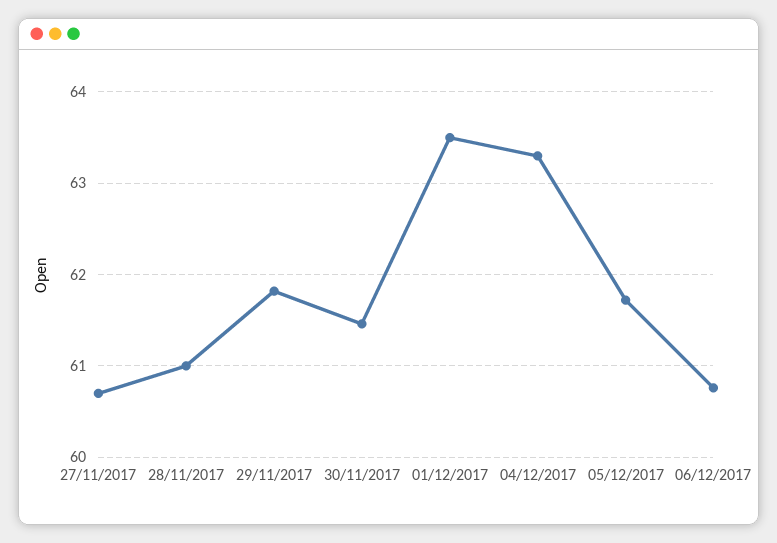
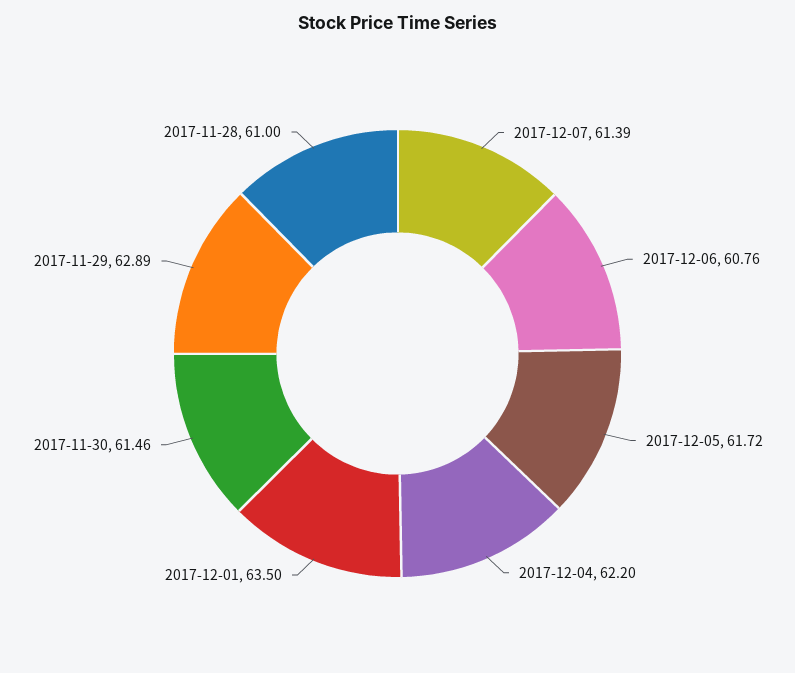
27/11/2017: 60.7 -> none
29/11/2017: 61.8 -> 62.89
04/12/2017: 63.3 -> 62.2
2017-12-07: none -> 61.39

